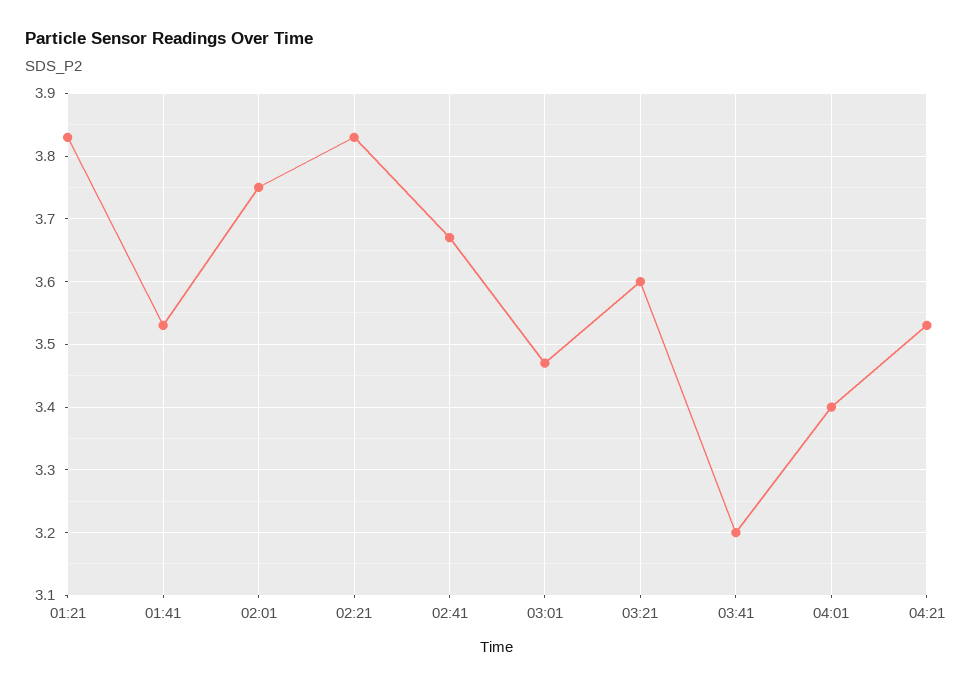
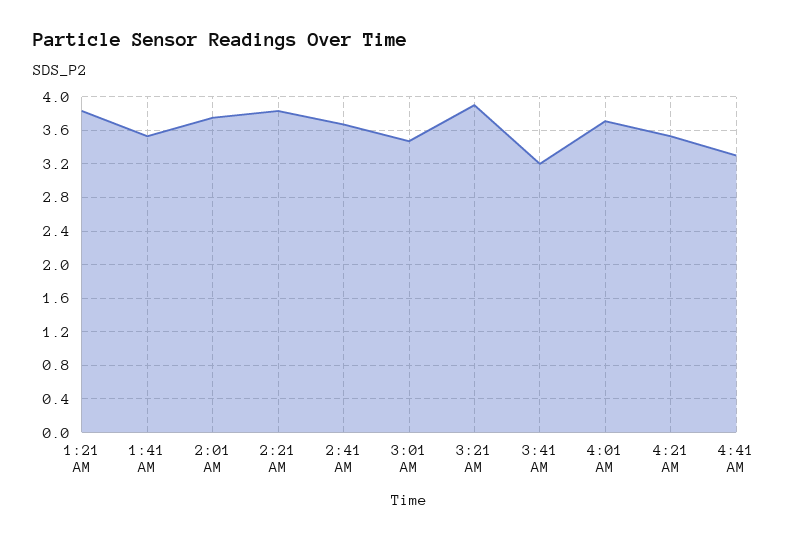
03:21: 3.6 -> 3.9
04:01: 3.4 -> 3.7
4:41 AM: none -> 3.3

